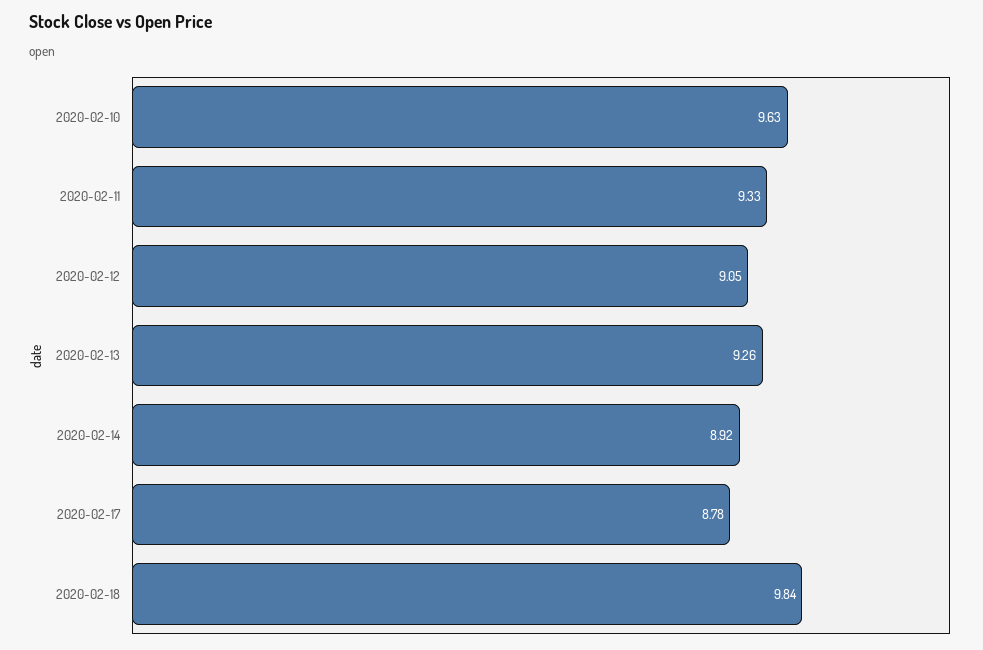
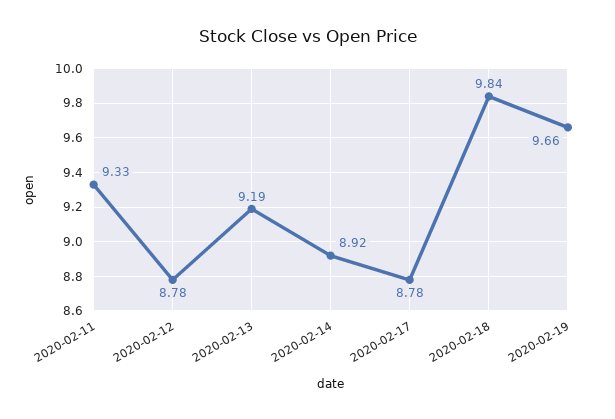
2020-02-10: 9.63 -> none
2020-02-12: 9.05 -> 8.78
2020-02-13: 9.26 -> 9.19
2020-02-19: none -> 9.66

